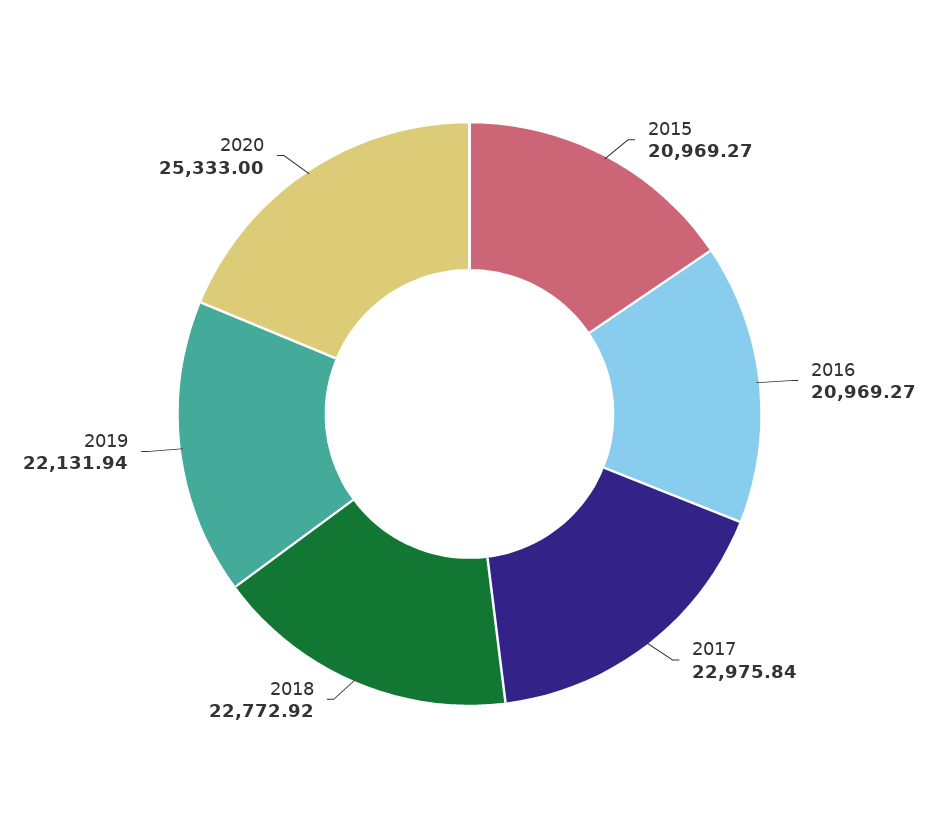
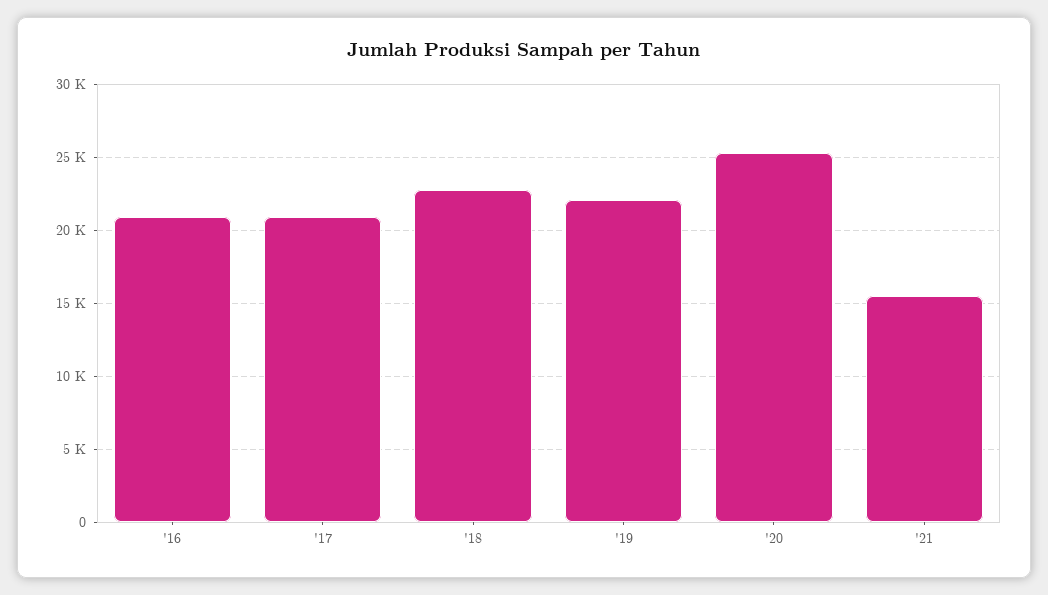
2015: 20969.27 -> none
2017: 22975.84 -> 21000
'21: none -> 15500

